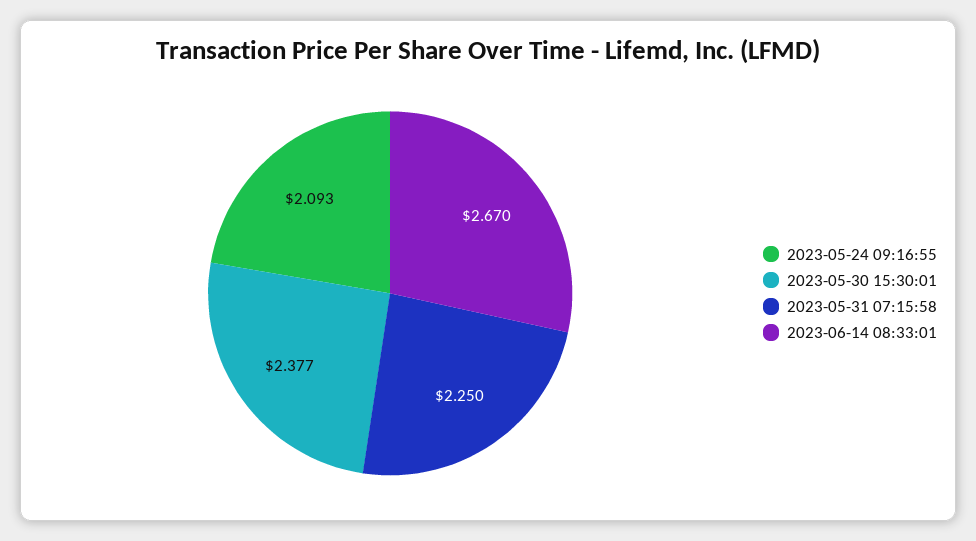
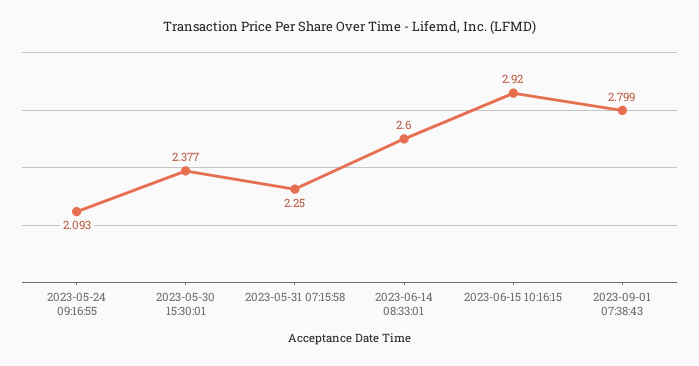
2023-06-14 08:33:01: 2.67 -> 2.6
2023-06-15 10:16:15: none -> 2.92
2023-09-01 07:38:43: none -> 2.799

